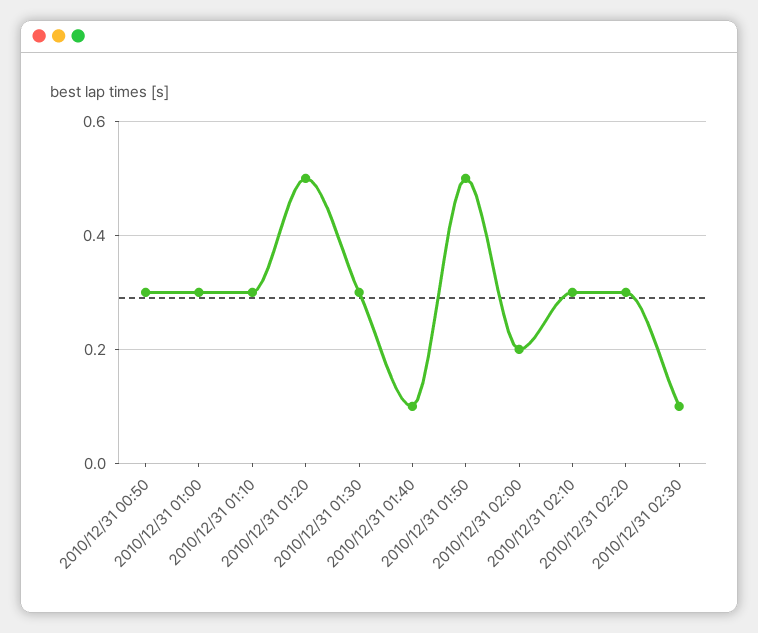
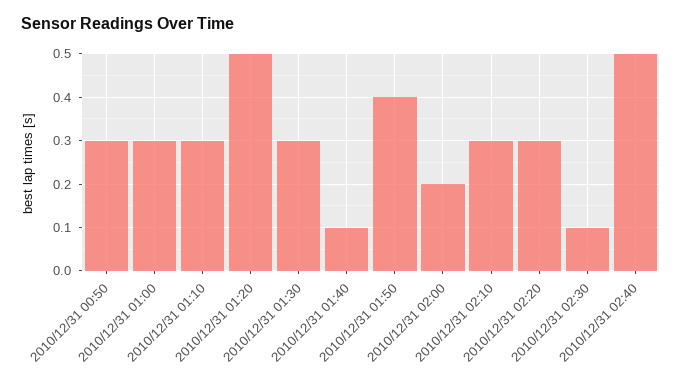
2010/12/31 01:50: 0.5 -> 0.4
2010/12/31 02:40: none -> 0.5

